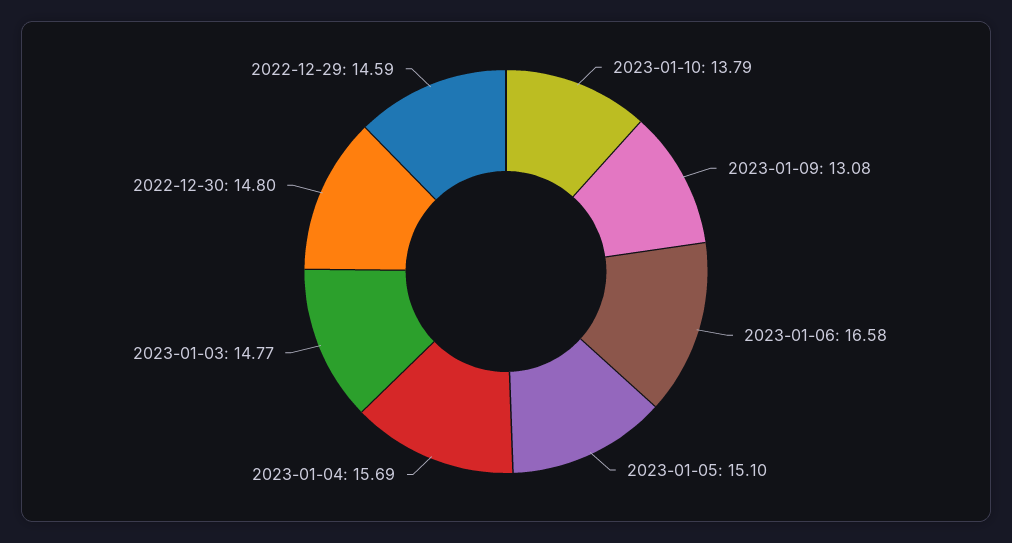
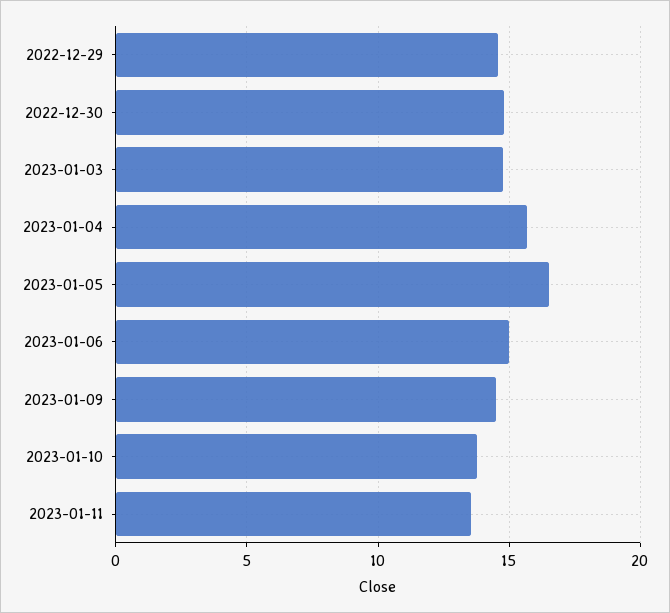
2023-01-09: 13.08 -> 14.5
2023-01-06: 16.58 -> 15
2023-01-05: 15.1 -> 16.5
2023-01-11: none -> 13.5

